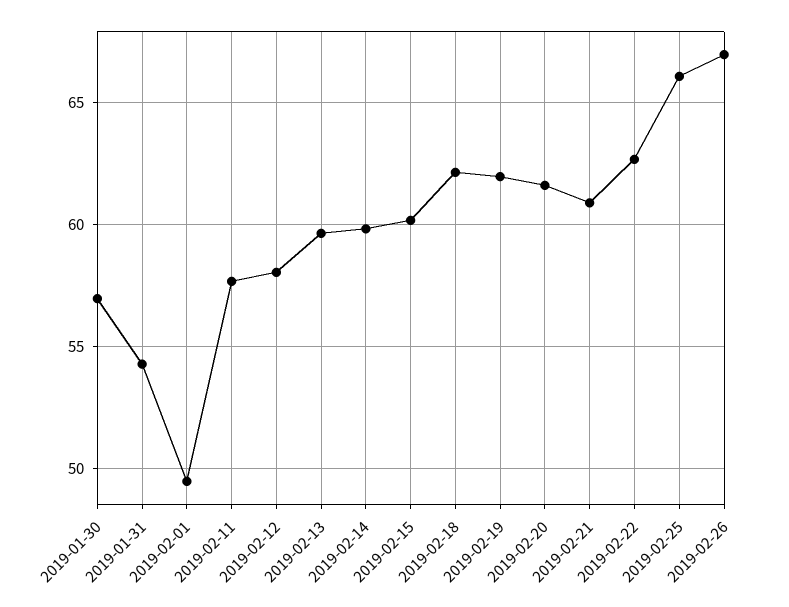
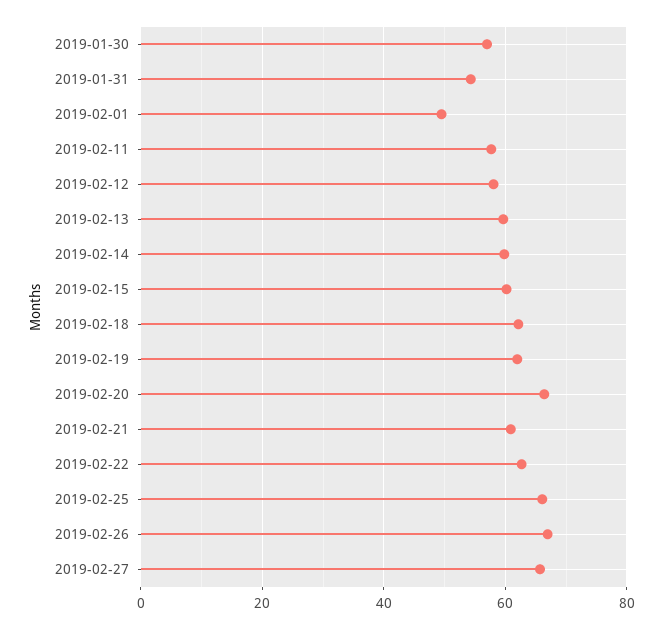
2019-02-20: 61.5 -> 66
2019-02-27: none -> 66

